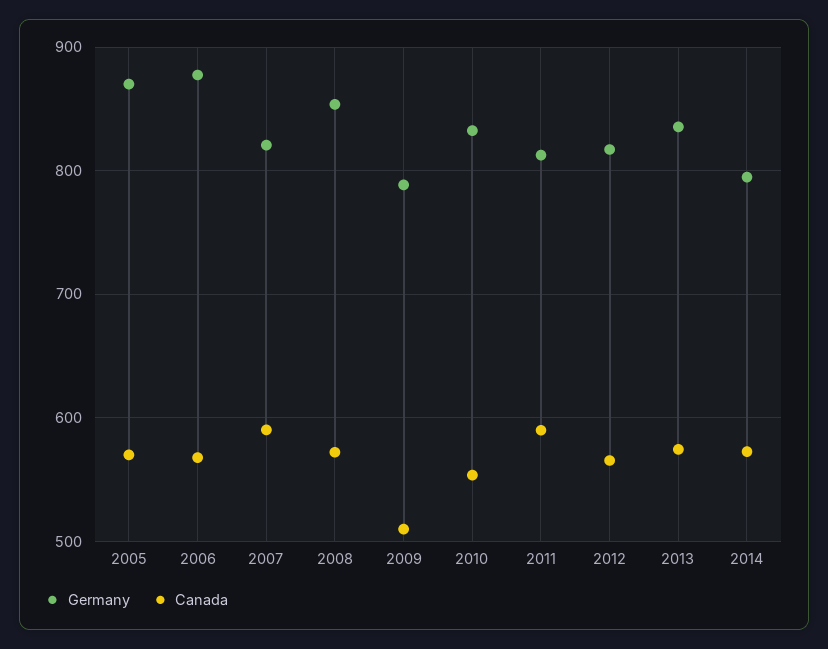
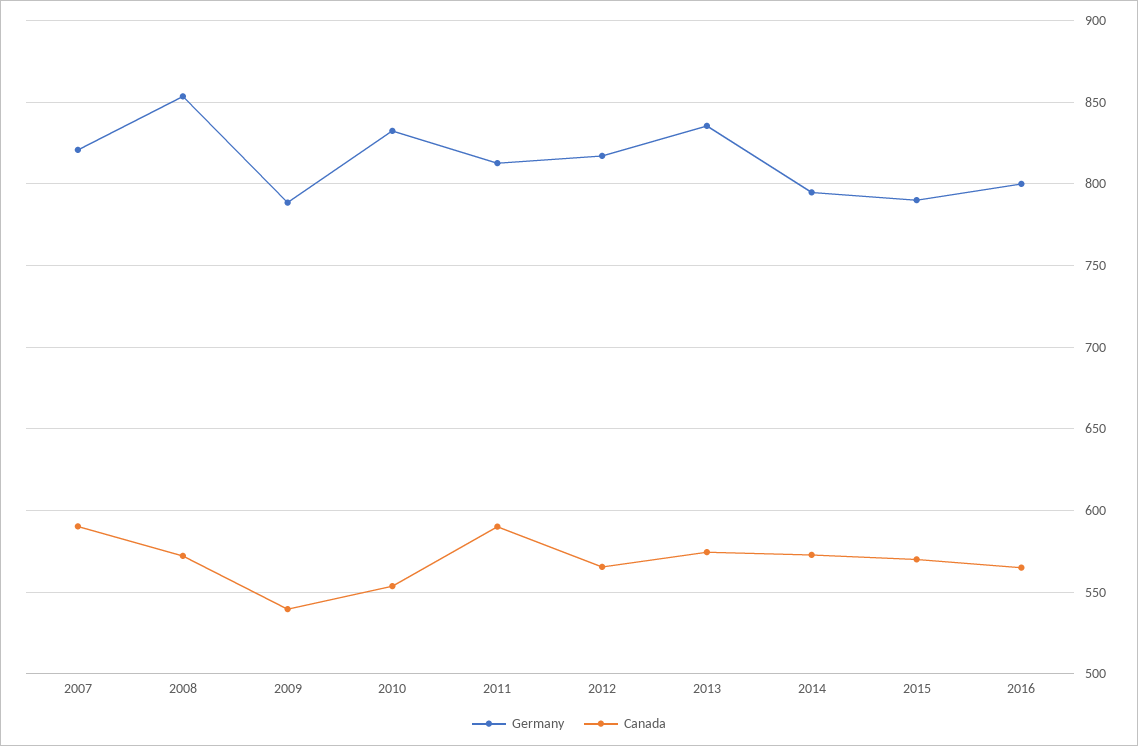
Germany, 2005: 870 -> none
Canada, 2005: 570 -> none
Germany, 2006: 880 -> none
Canada, 2006: 570 -> none
Canada, 2009: 510 -> 540
Germany, 2015: none -> 790
Canada, 2015: none -> 570
Germany, 2016: none -> 800
Canada, 2016: none -> 565

